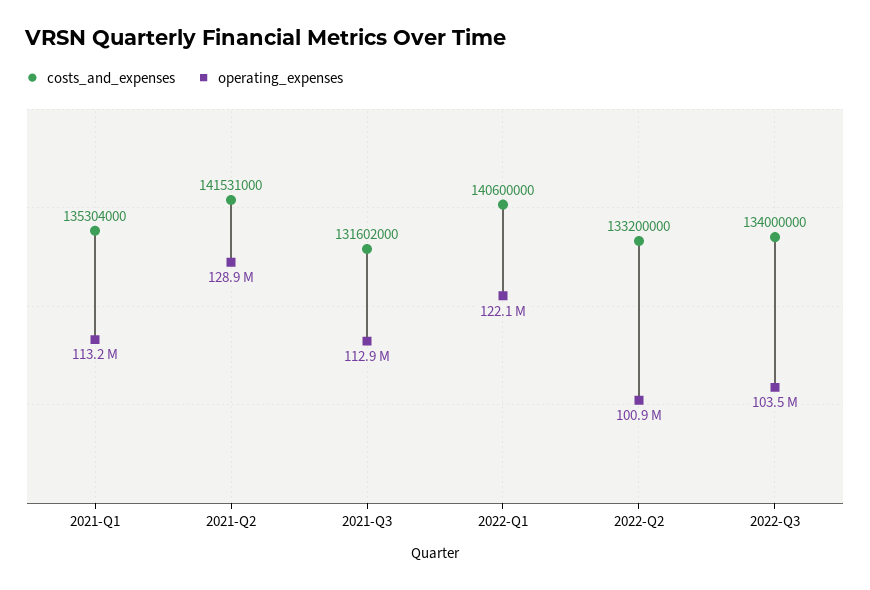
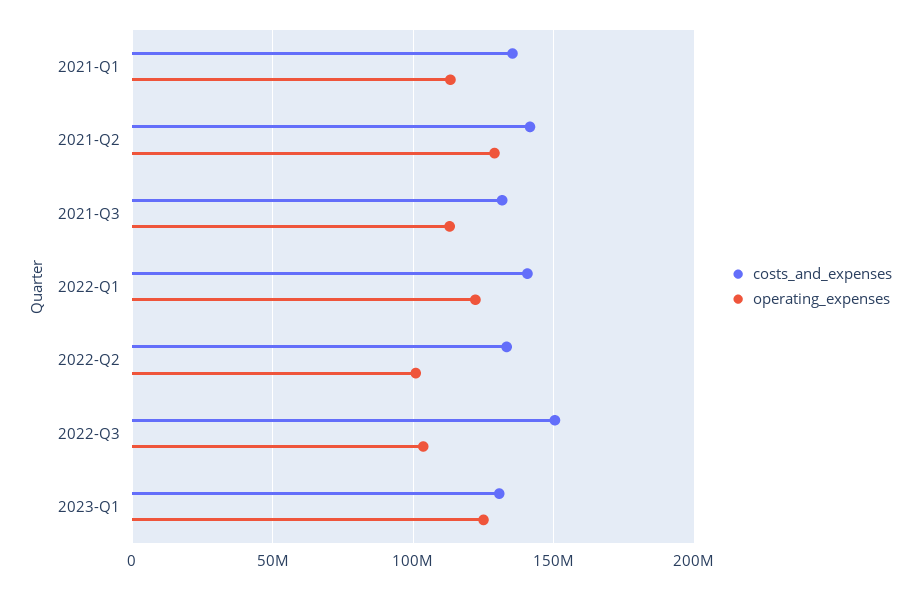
costs_and_expenses, 2022-Q3: 134000000 -> 150000000
costs_and_expenses, 2023-Q1: none -> 130000000
operating_expenses, 2023-Q1: none -> 125000000

